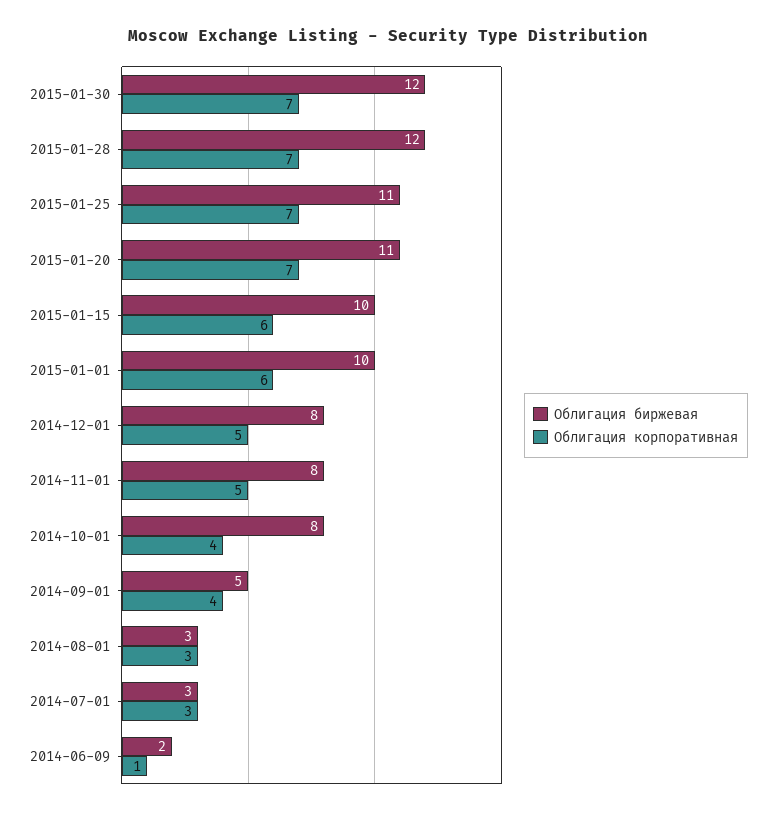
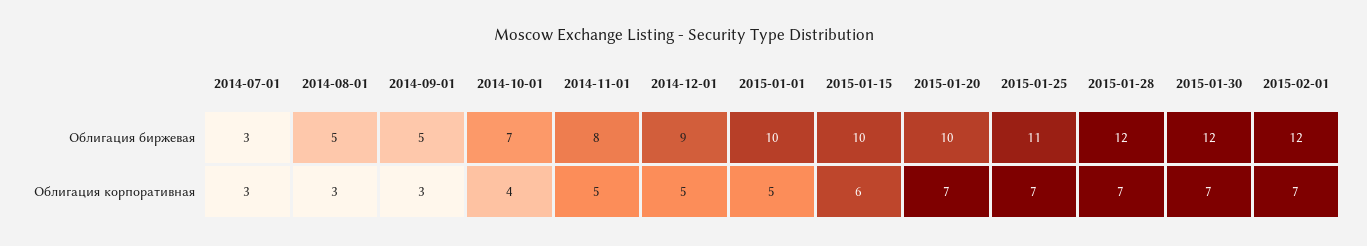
Облигация биржевая, 2015-01-20: 11 -> 10
Облигация корпоративная, 2015-01-01: 6 -> 5
Облигация биржевая, 2014-12-01: 8 -> 9
Облигация биржевая, 2014-10-01: 8 -> 7
Облигация корпоративная, 2014-09-01: 4 -> 3
Облигация биржевая, 2014-08-01: 3 -> 5
Облигация биржевая, 2014-06-09: 2 -> none
Облигация корпоративная, 2014-06-09: 1 -> none
Облигация биржевая, 2015-02-01: none -> 12
Облигация корпоративная, 2015-02-01: none -> 7

